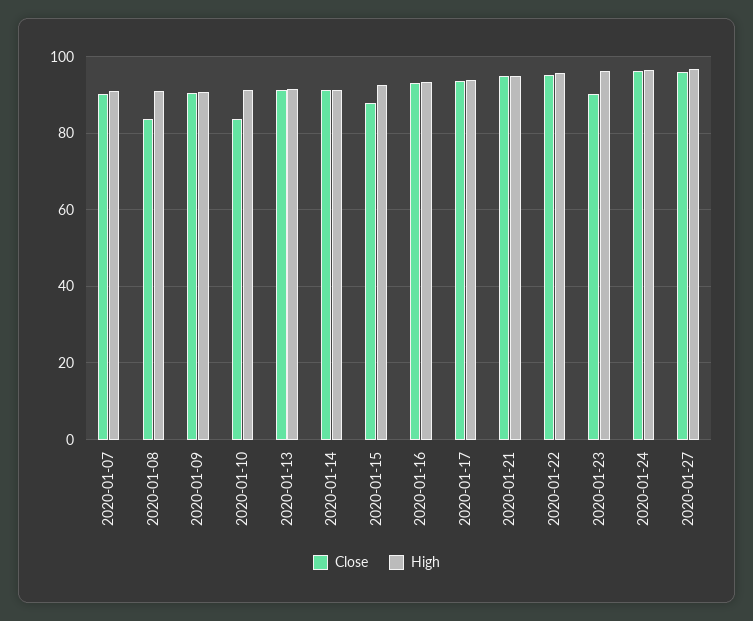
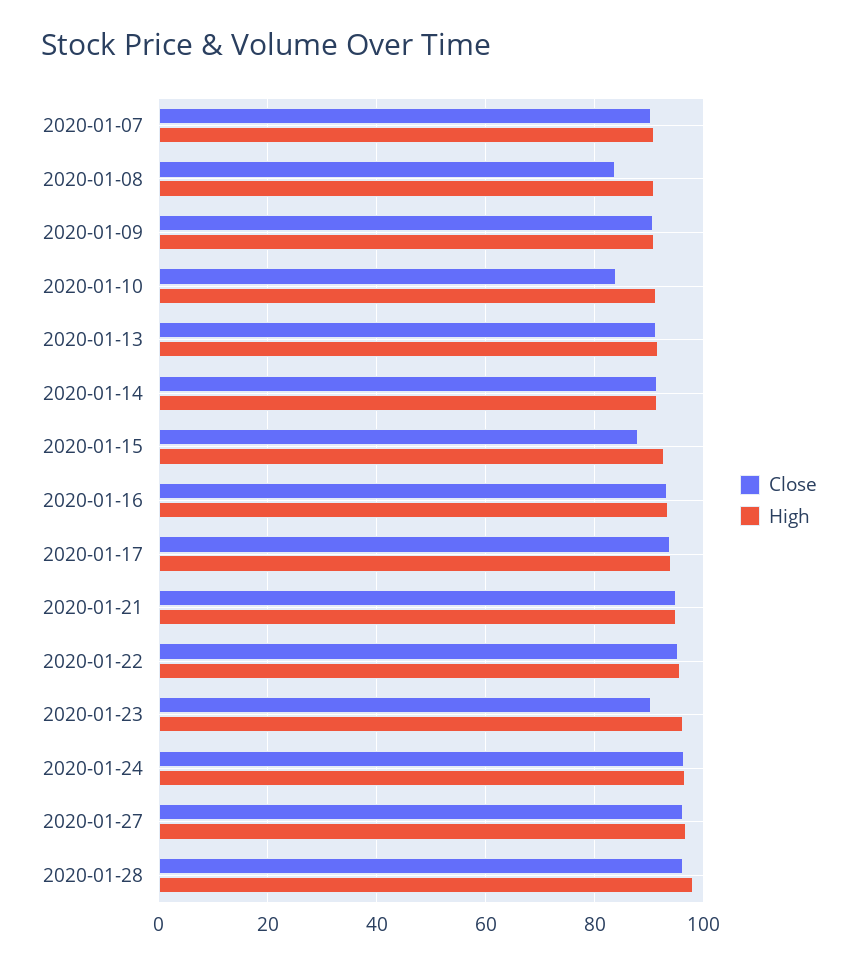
Close, 2020-01-28: none -> 96
High, 2020-01-28: none -> 98

